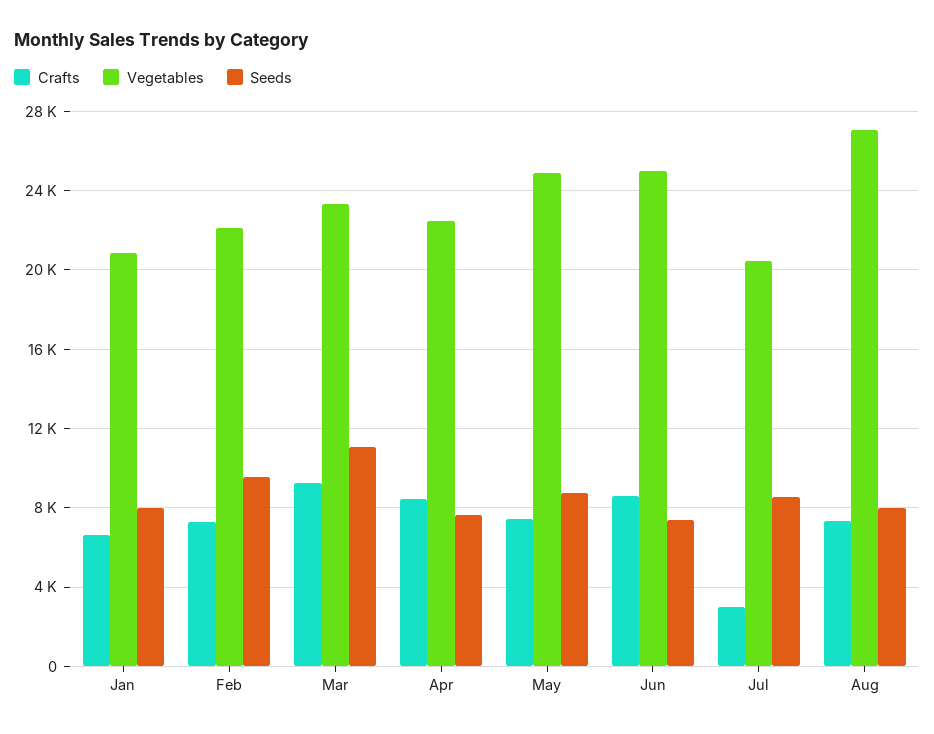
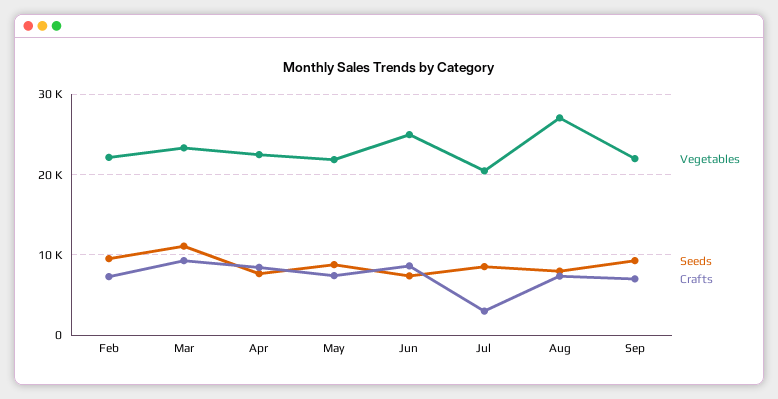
Crafts, Jan: 6500 -> none
Vegetables, Jan: 21000 -> none
Seeds, Jan: 8000 -> none
Vegetables, May: 25000 -> 22000
Vegetables, Sep: none -> 22000
Seeds, Sep: none -> 9000
Crafts, Sep: none -> 7000

